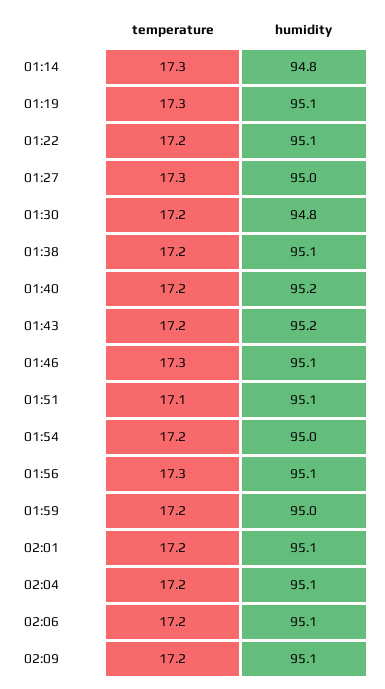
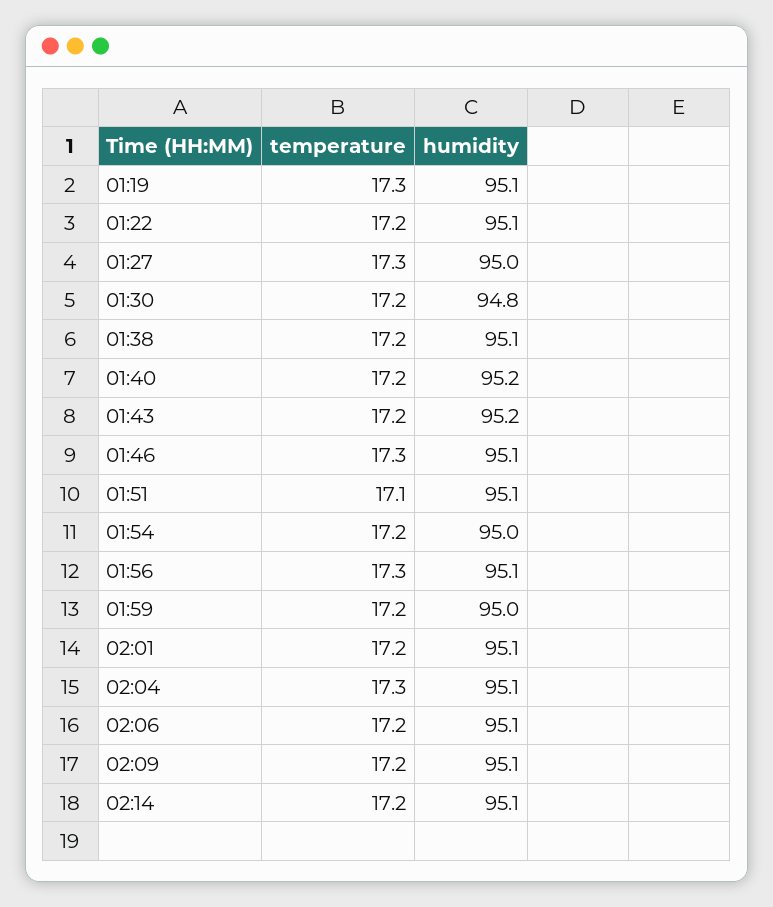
temperature, 01:14: 17.3 -> none
humidity, 01:14: 94.8 -> none
temperature, 02:04: 17.2 -> 17.3
temperature, 02:14: none -> 17.2
humidity, 02:14: none -> 95.1

